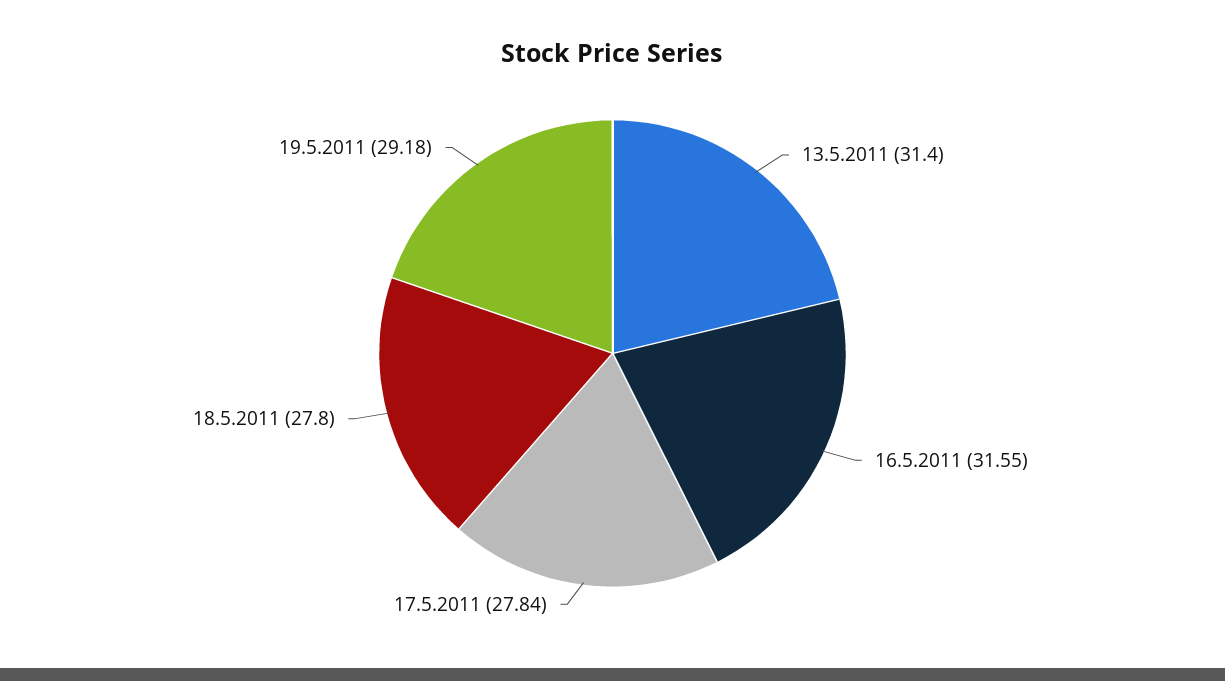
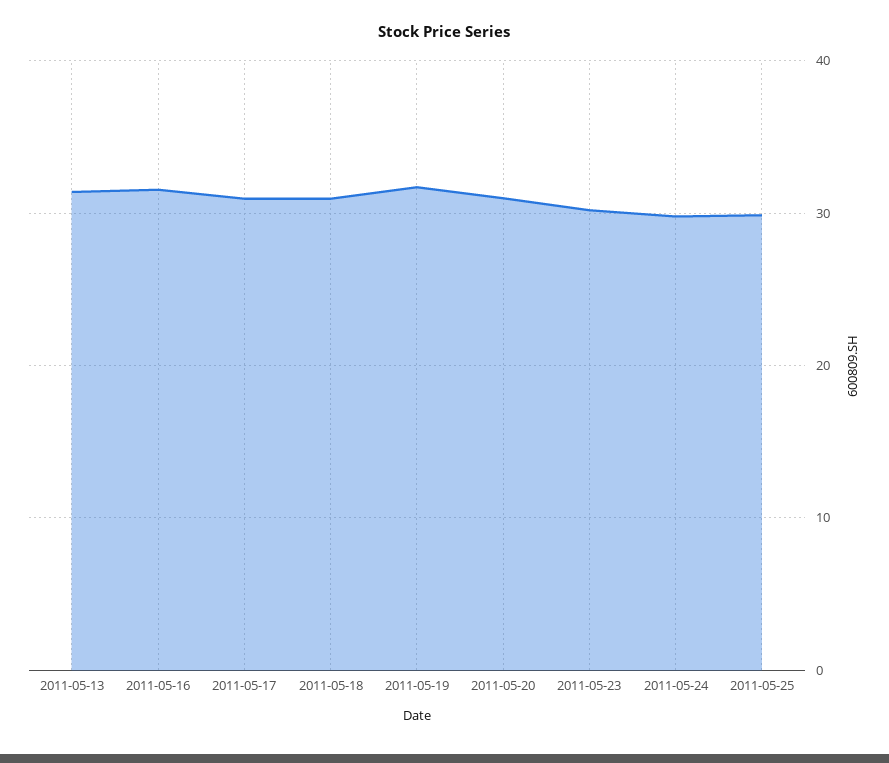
17.5.2011: 27.84 -> 31
18.5.2011: 27.8 -> 31
19.5.2011: 29.18 -> 32
2011-05-20: none -> 31
2011-05-23: none -> 30
2011-05-24: none -> 30
2011-05-25: none -> 30

